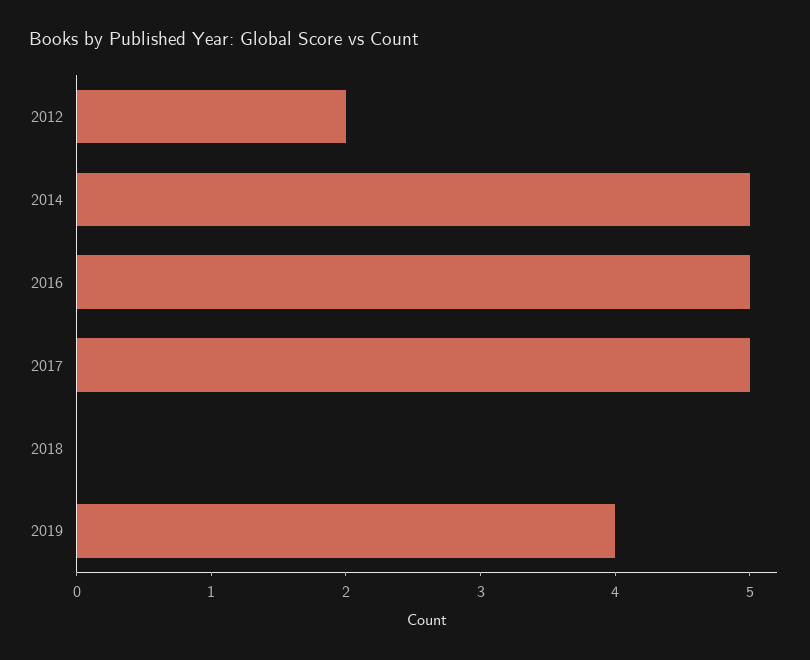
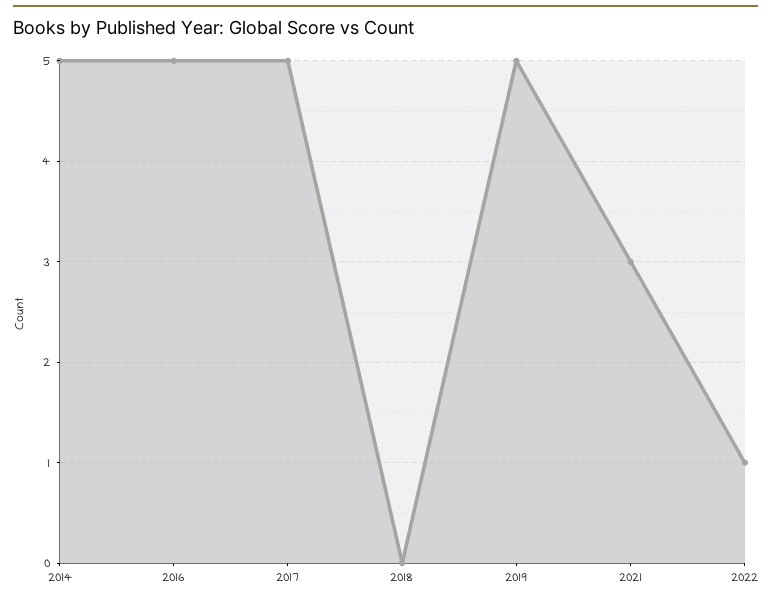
2012: 2 -> none
2019: 4 -> 5
2021: none -> 3
2022: none -> 1

